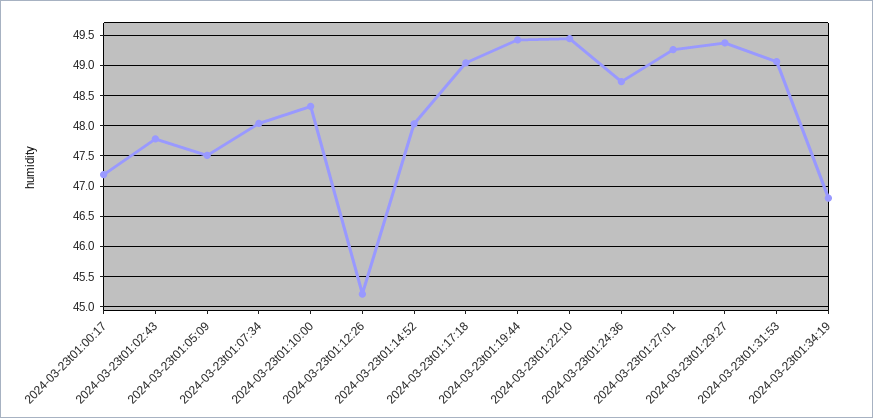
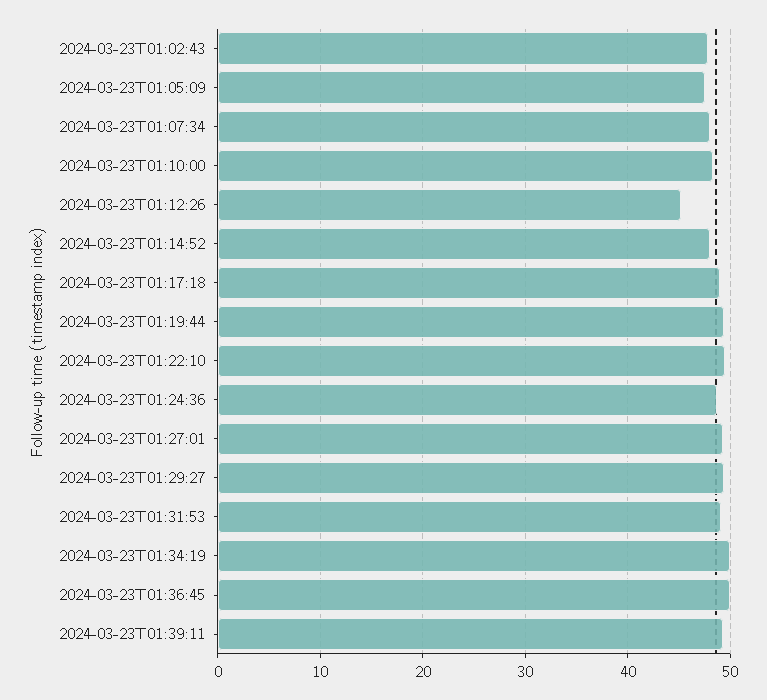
2024-03-23t01:00:17: 47.2 -> none
2024-03-23t01:34:19: 46.8 -> 50
2024-03-23T01:36:45: none -> 50
2024-03-23T01:39:11: none -> 49

